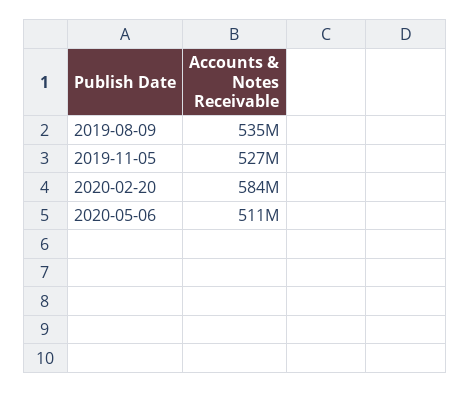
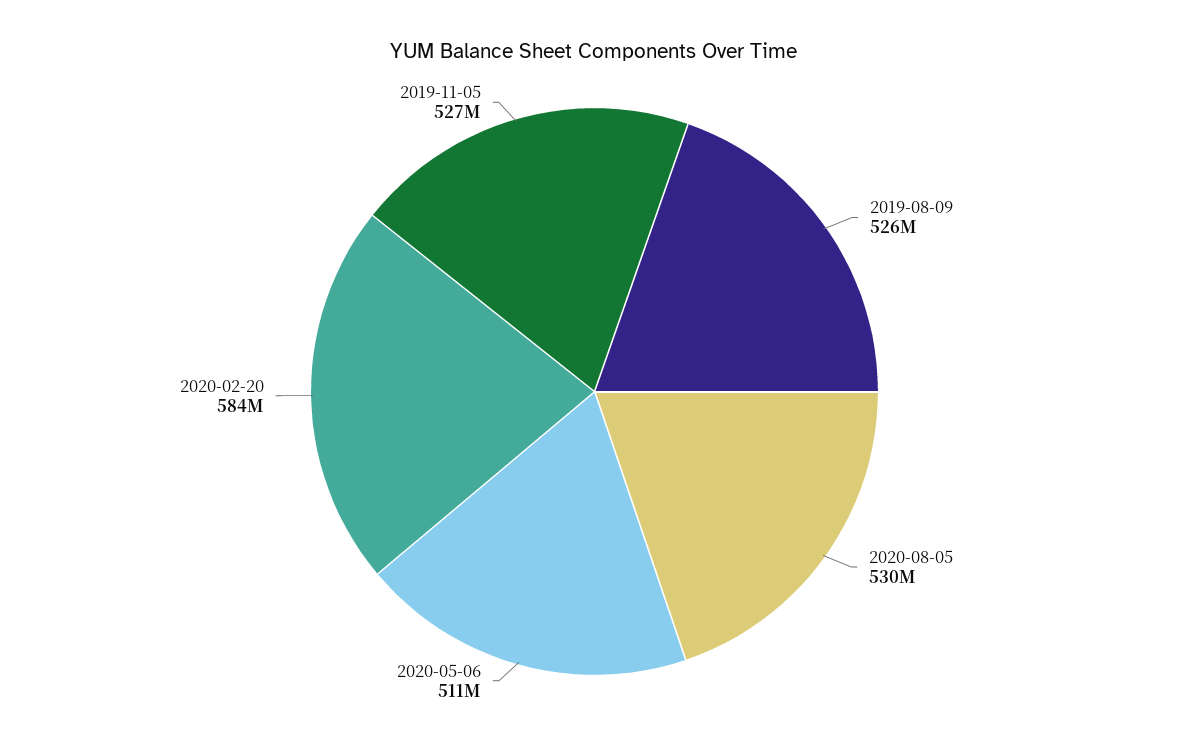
2019-08-09: 535000000 -> 526000000
2020-08-05: none -> 530000000

